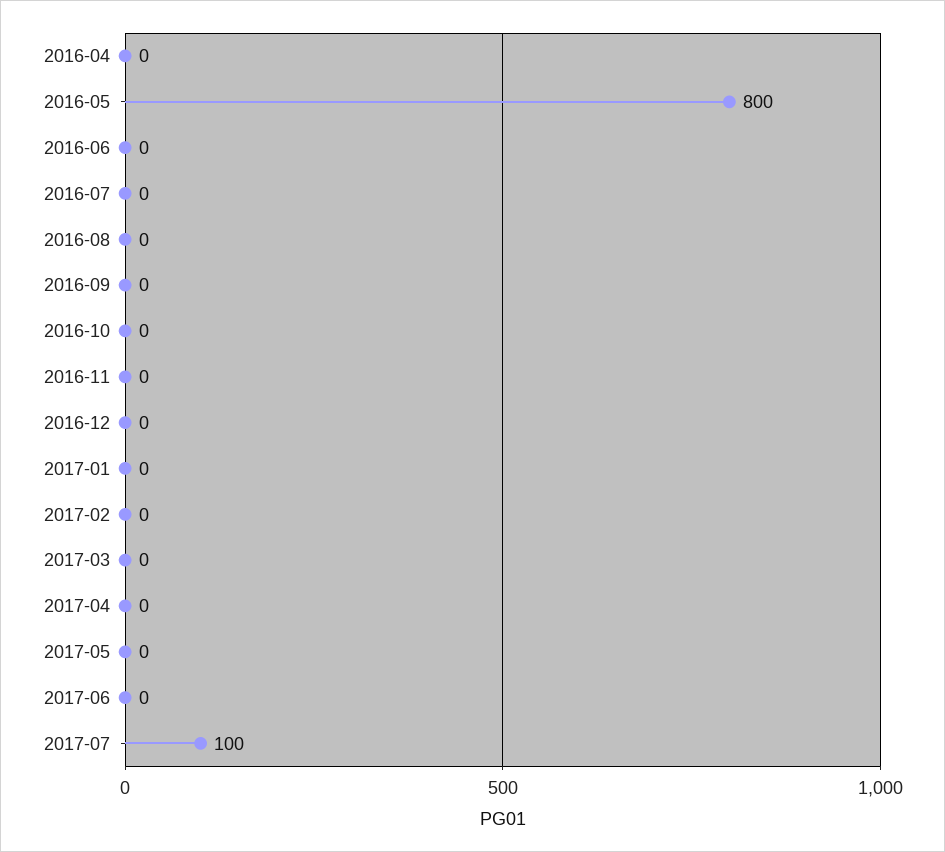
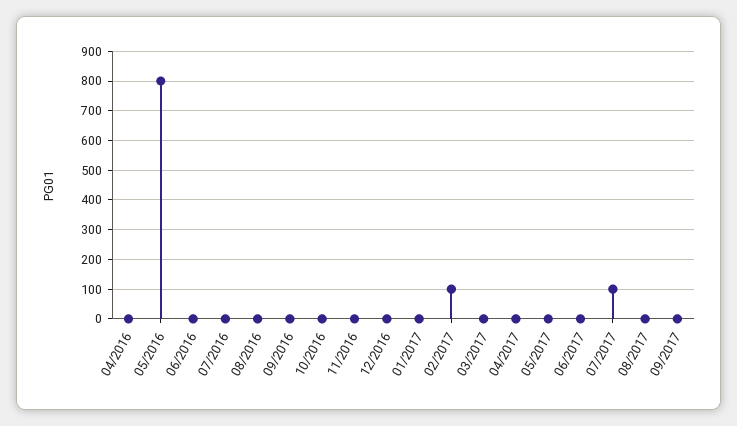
2017-02: 0 -> 100
08/2017: none -> 0
09/2017: none -> 0

